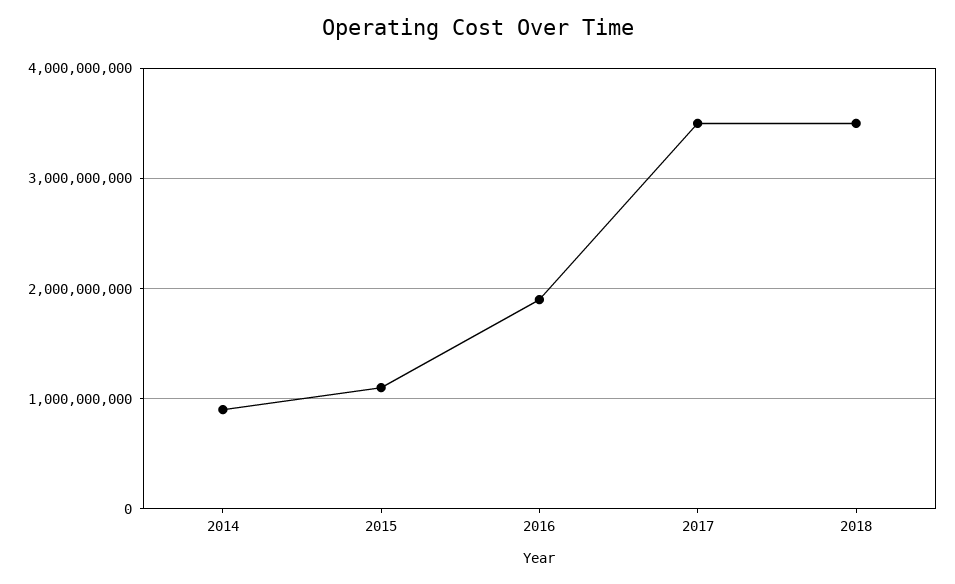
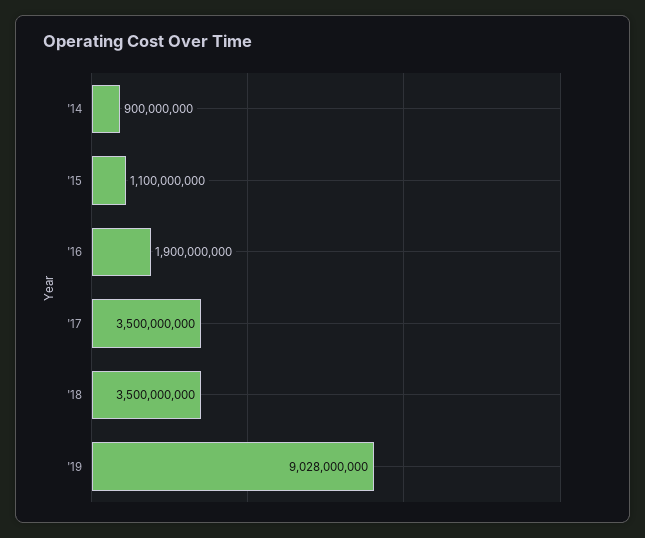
'19: none -> 9028000000

